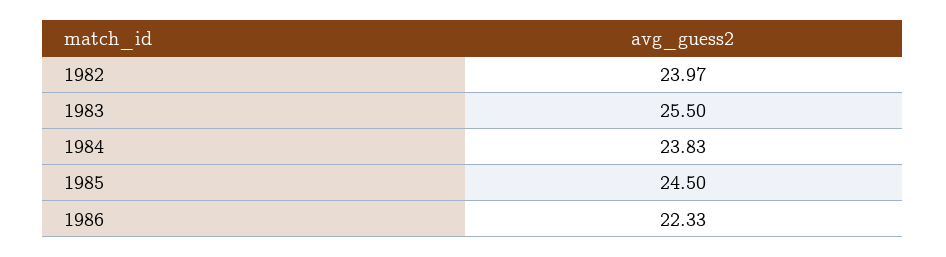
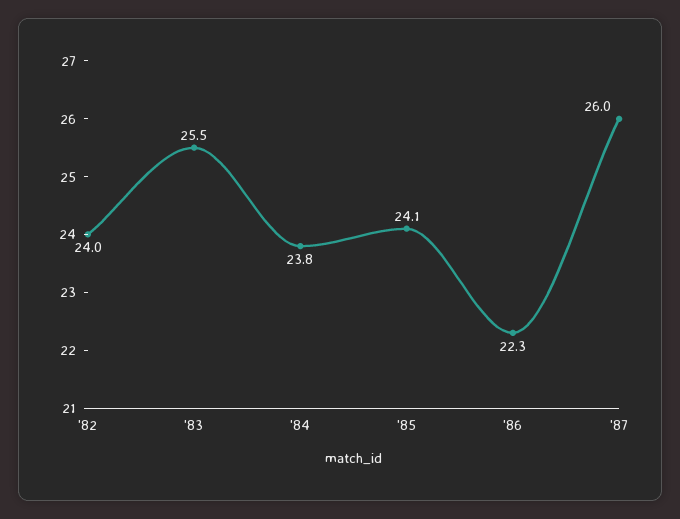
1985: 24.5 -> 24.1
'87: none -> 26

